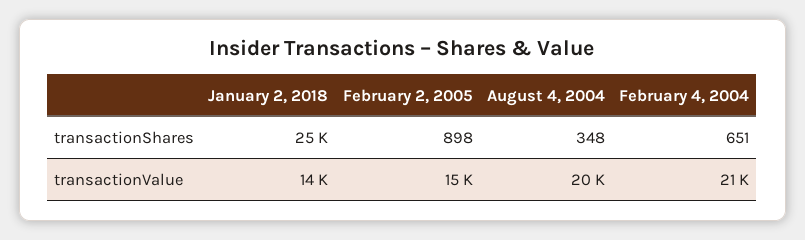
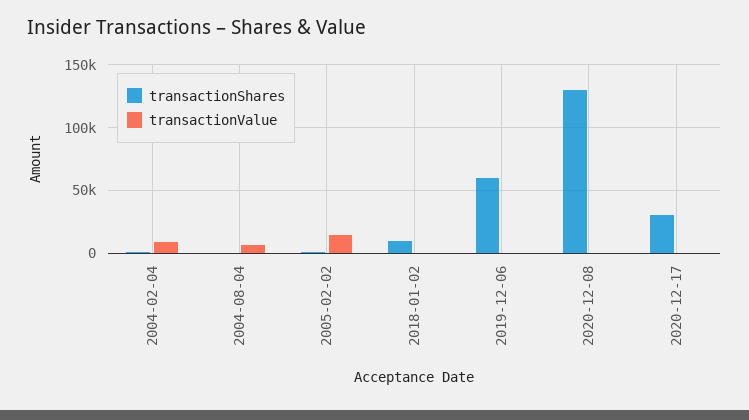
transactionShares, January 2, 2018: 25000 -> 10000
transactionValue, January 2, 2018: 14000 -> 0
transactionValue, August 4, 2004: 20000 -> 5000
transactionValue, February 4, 2004: 21000 -> 10000
transactionShares, 2019-12-06: none -> 60000
transactionValue, 2019-12-06: none -> 0
transactionShares, 2020-12-08: none -> 130000
transactionValue, 2020-12-08: none -> 0
transactionShares, 2020-12-17: none -> 30000
transactionValue, 2020-12-17: none -> 0

